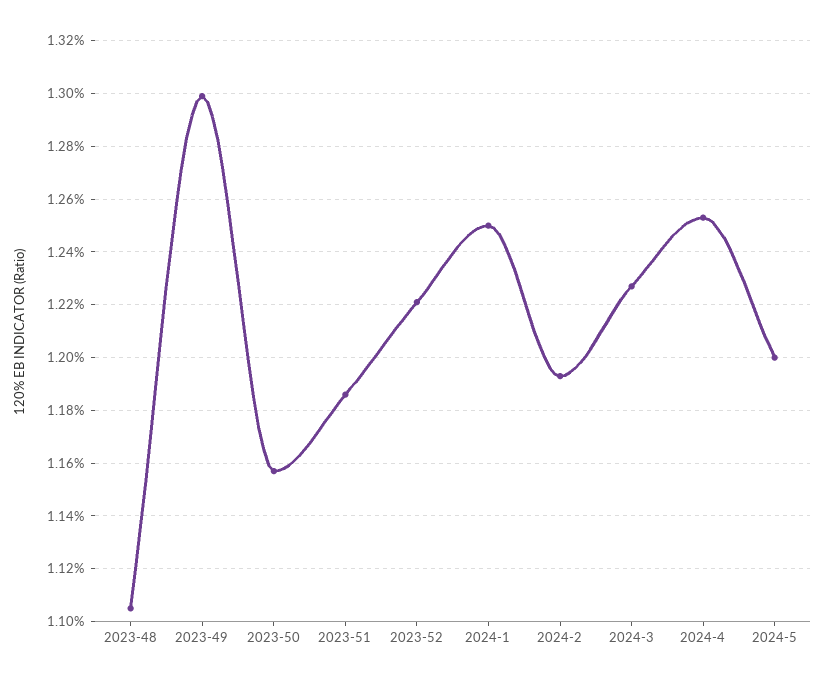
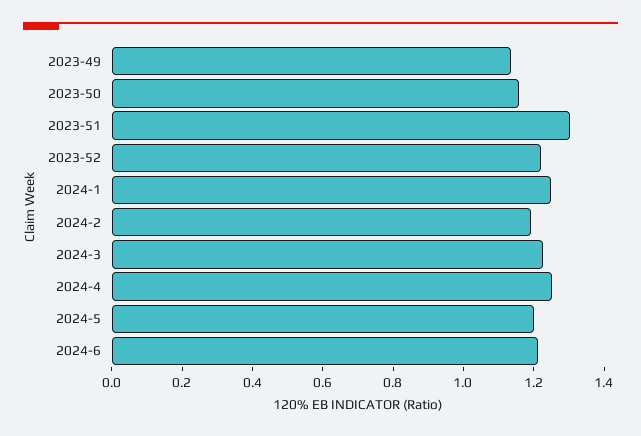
2023-48: 1.105 -> none
2023-49: 1.3 -> 1.15
2023-51: 1.185 -> 1.3
2024-6: none -> 1.2

